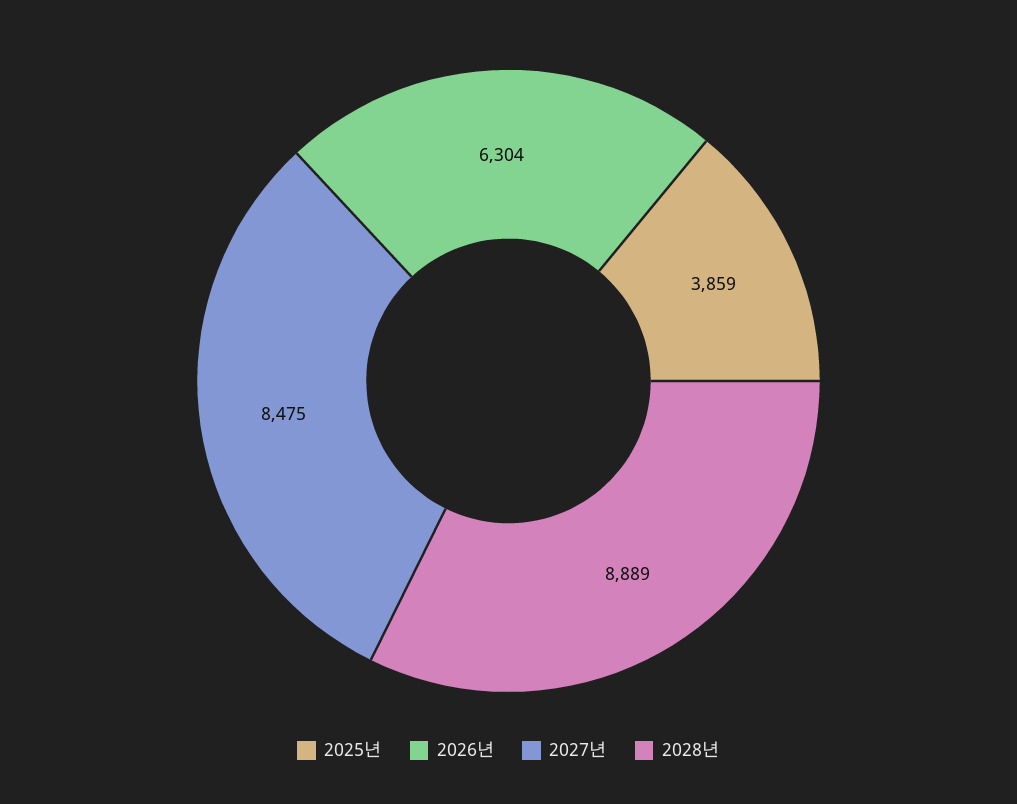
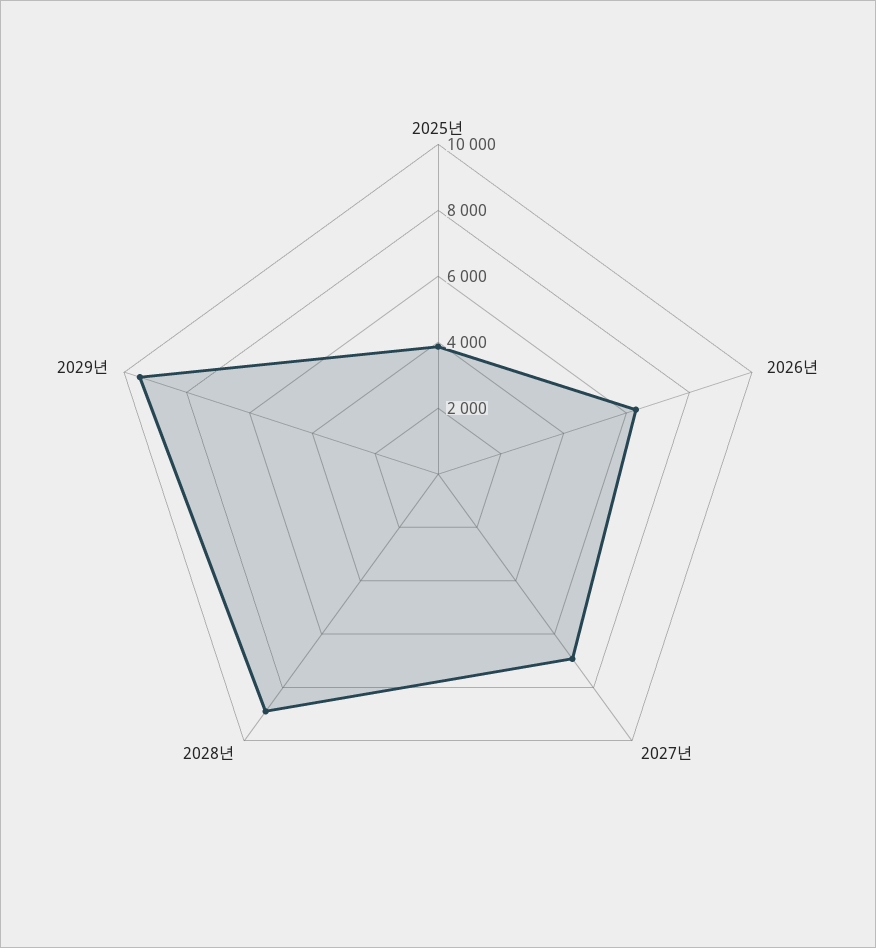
2027년: 8475 -> 7000
2029년: none -> 9500

